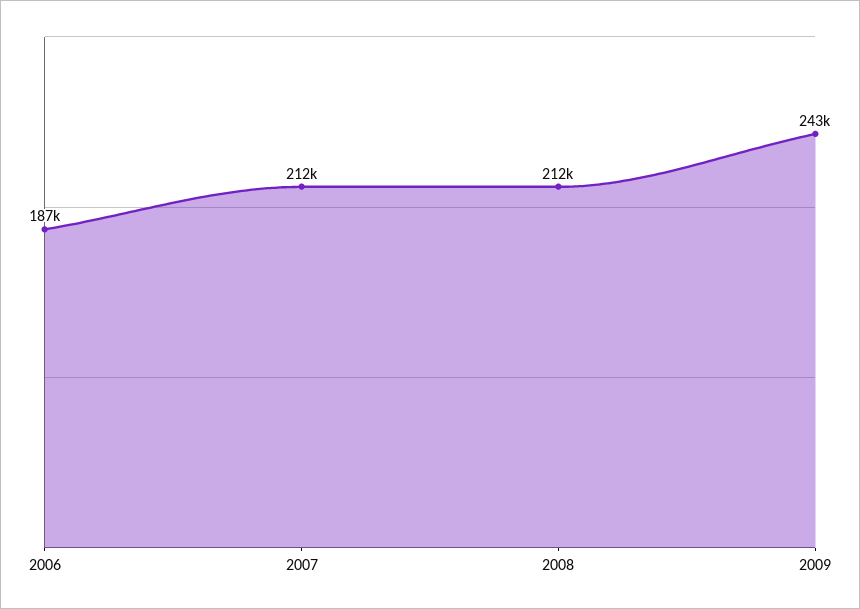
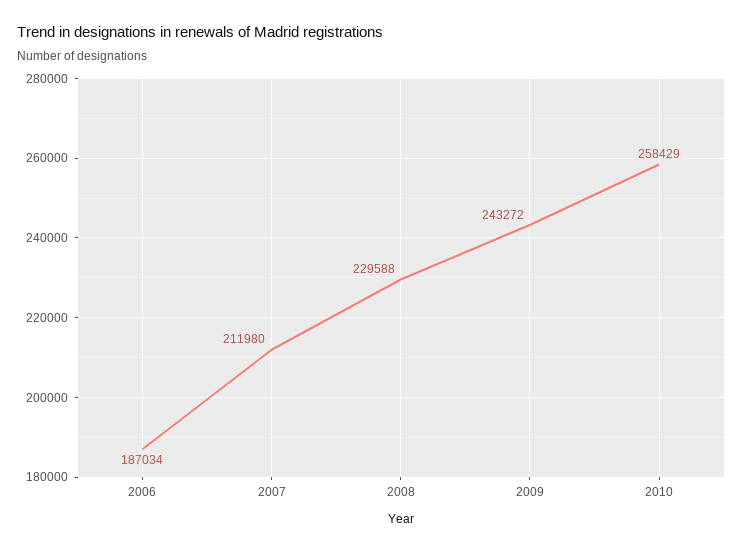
2008: 212000 -> 229588
2010: none -> 258429

